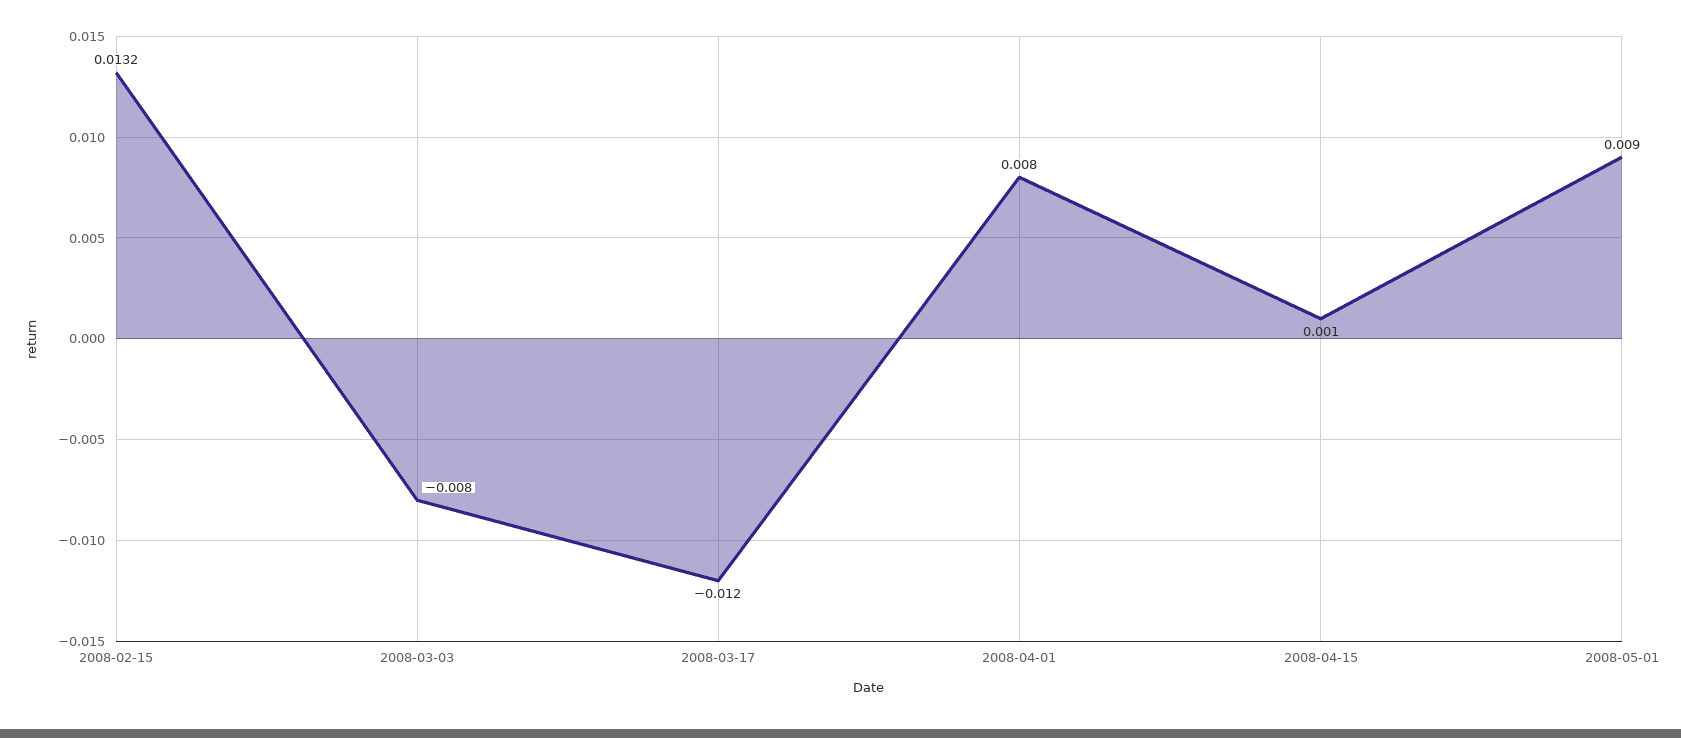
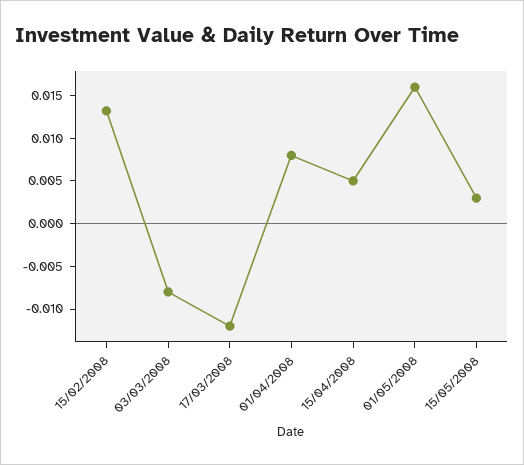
2008-04-15: 0.001 -> 0.005
2008-05-01: 0.009 -> 0.016
15/05/2008: none -> 0.003

